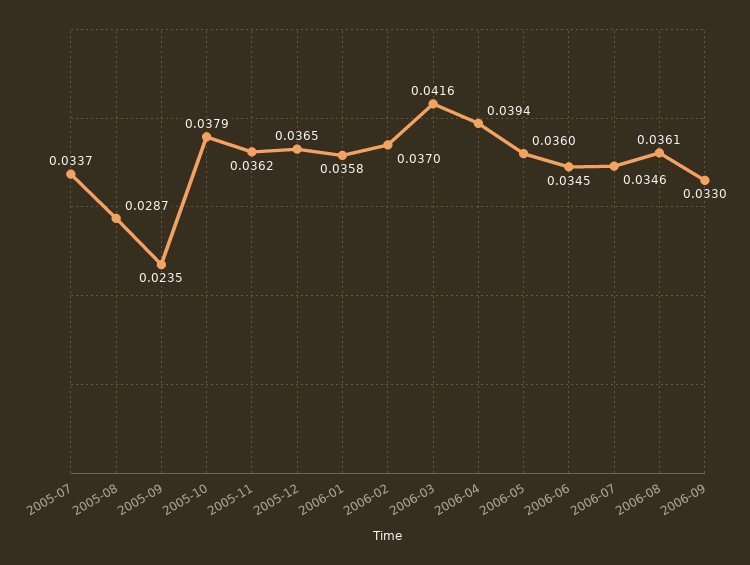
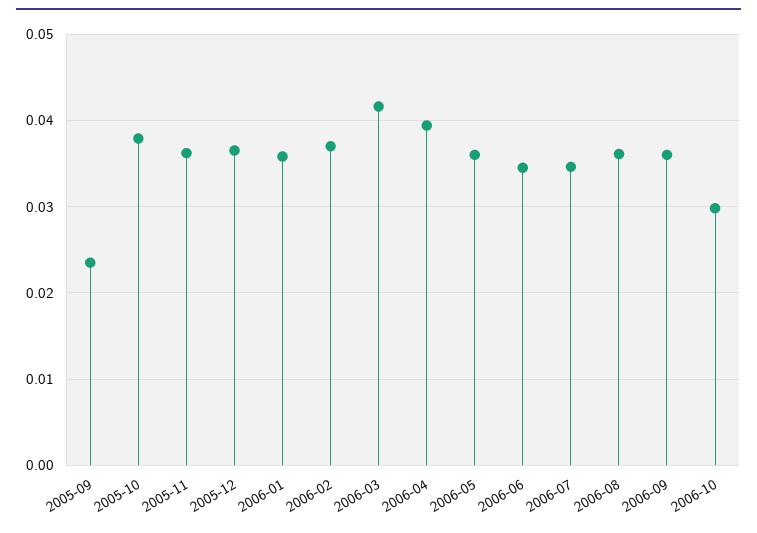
2005-07: 0.0337 -> none
2005-08: 0.0287 -> none
2006-09: 0.033 -> 0.036
2006-10: none -> 0.03

